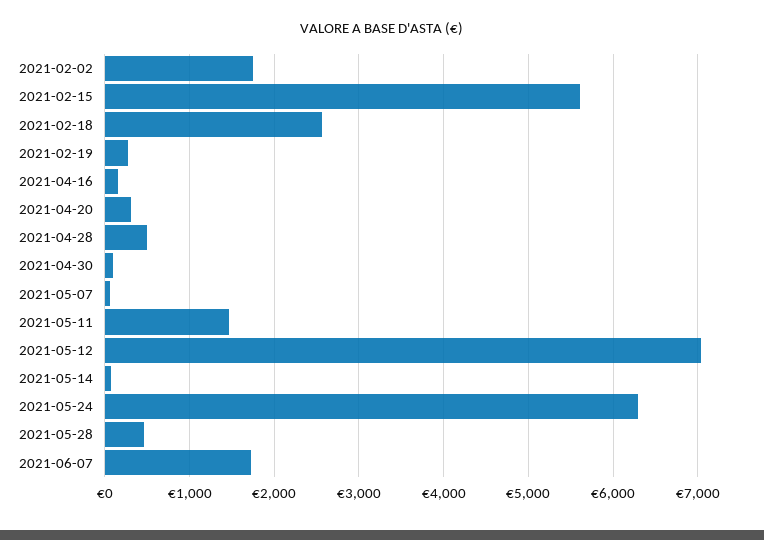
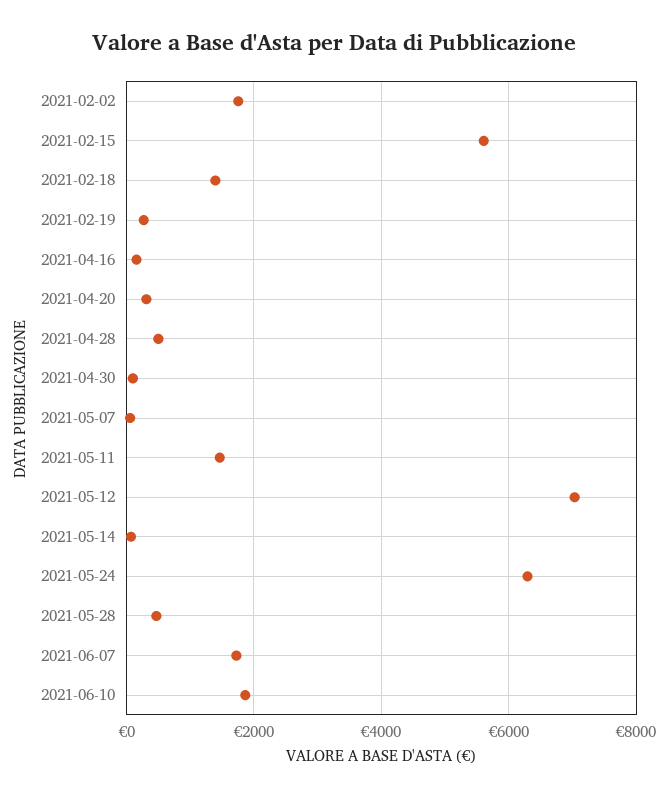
2021-02-18: 2600 -> 1400
2021-06-10: none -> 1800

